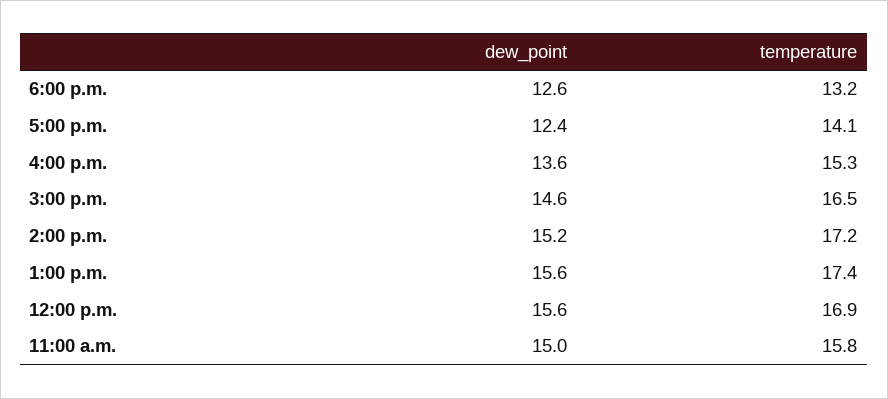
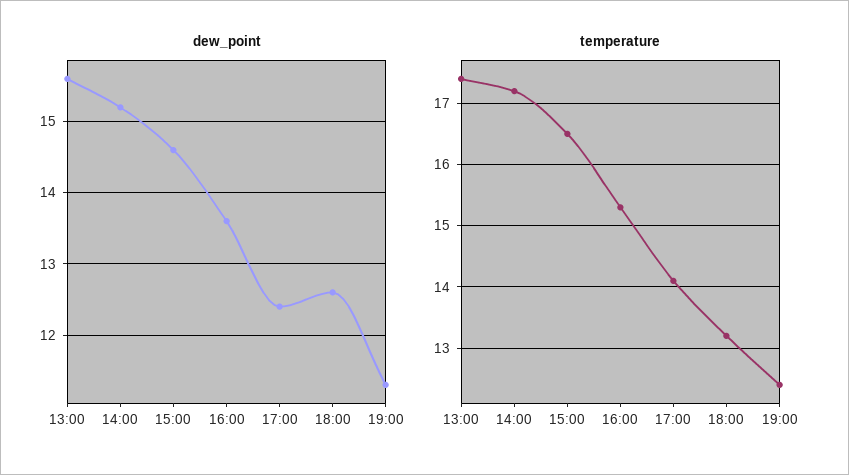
dew_point, 12:00 p.m.: 15.6 -> none
temperature, 12:00 p.m.: 16.9 -> none
dew_point, 11:00 a.m.: 15 -> none
temperature, 11:00 a.m.: 15.8 -> none
dew_point, 19:00: none -> 11.3
temperature, 19:00: none -> 12.4

